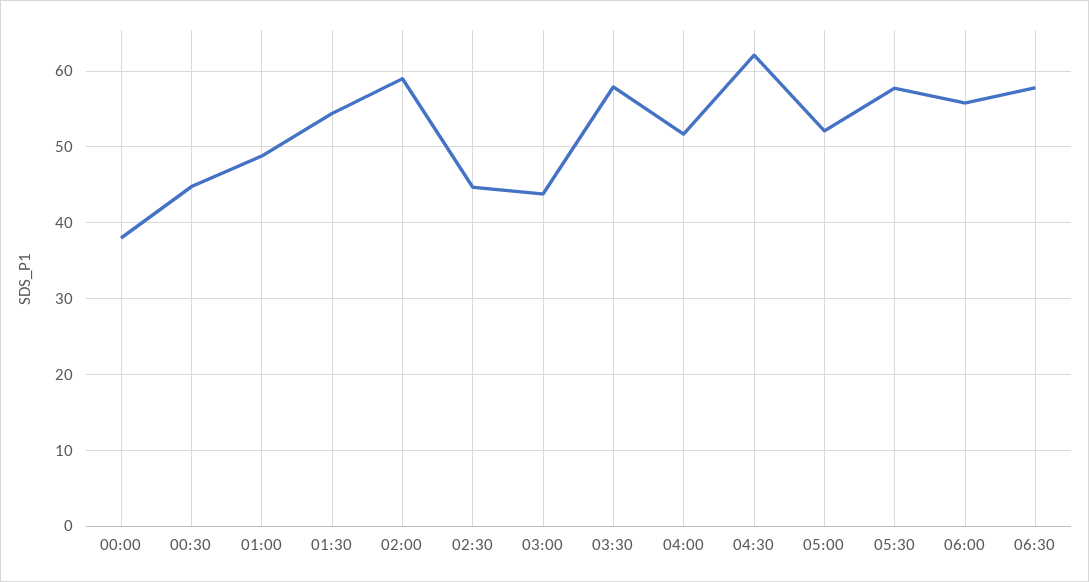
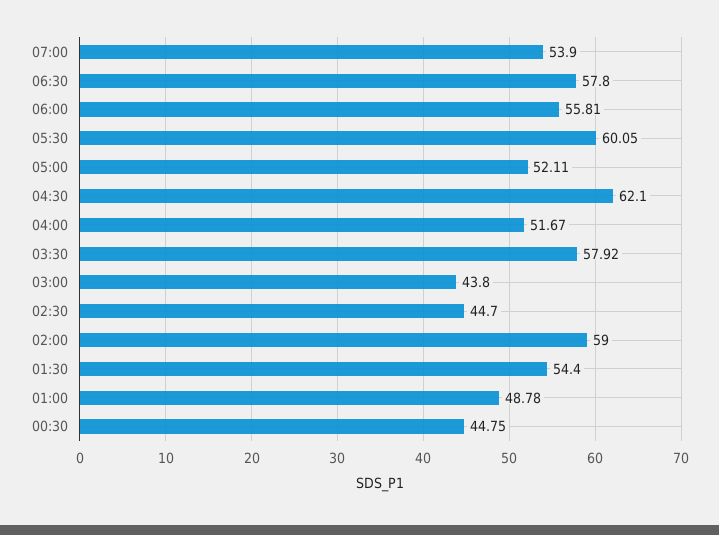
00:00: 38 -> none
05:30: 58 -> 60.05
07:00: none -> 53.9

